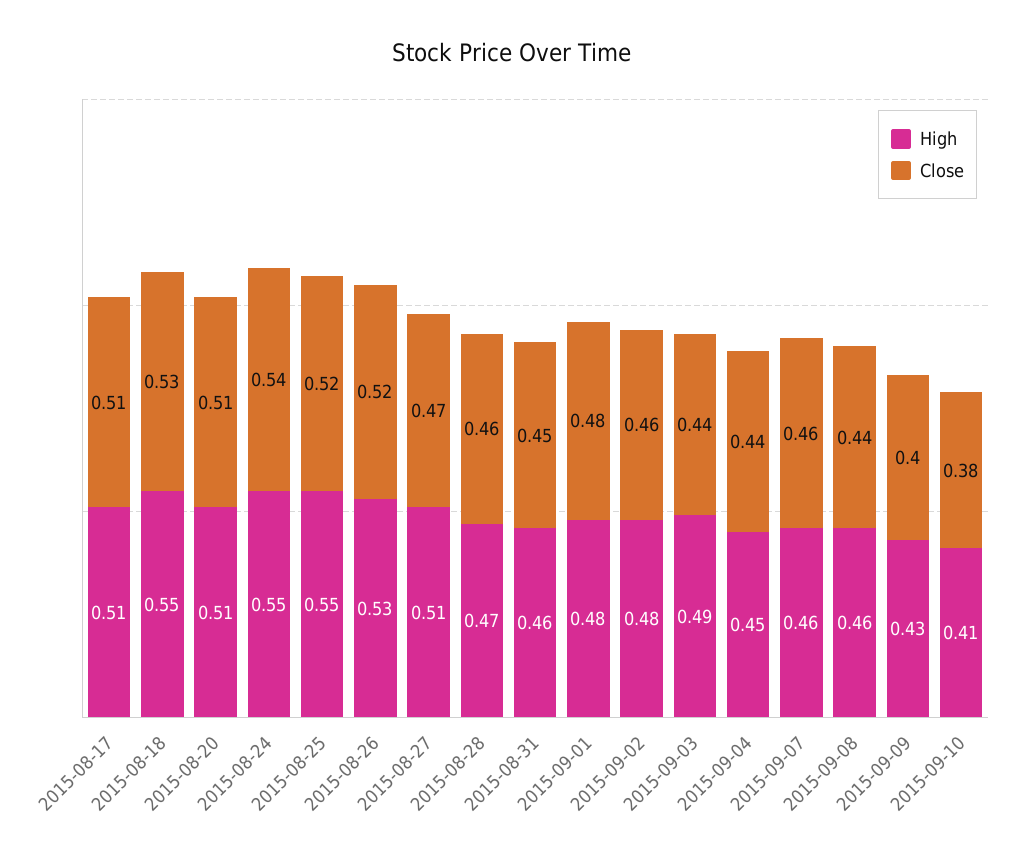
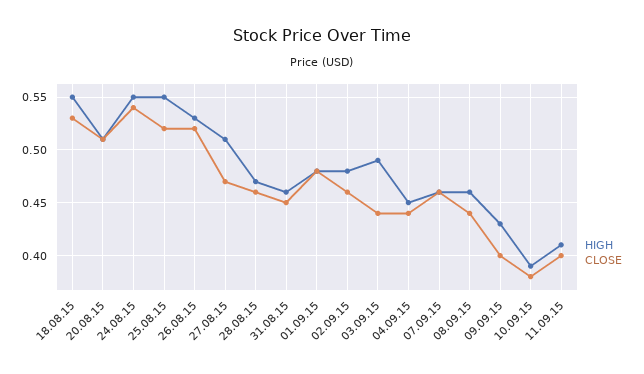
High, 2015-08-17: 0.51 -> none
Close, 2015-08-17: 0.51 -> none
High, 2015-09-10: 0.41 -> 0.39
High, 11.09.15: none -> 0.41
Close, 11.09.15: none -> 0.4

